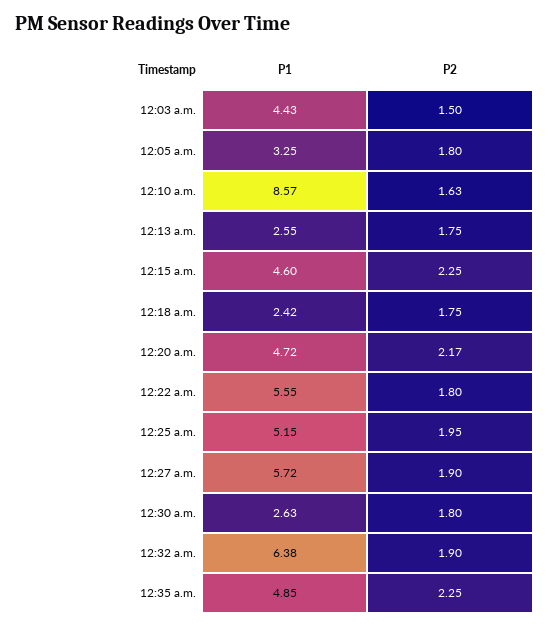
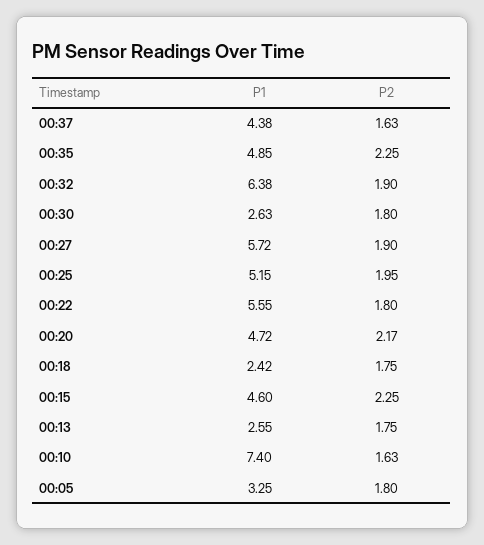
P1, 12:03 a.m.: 4.43 -> none
P2, 12:03 a.m.: 1.5 -> none
P1, 12:10 a.m.: 8.57 -> 7.4
P1, 00:37: none -> 4.38
P2, 00:37: none -> 1.63

